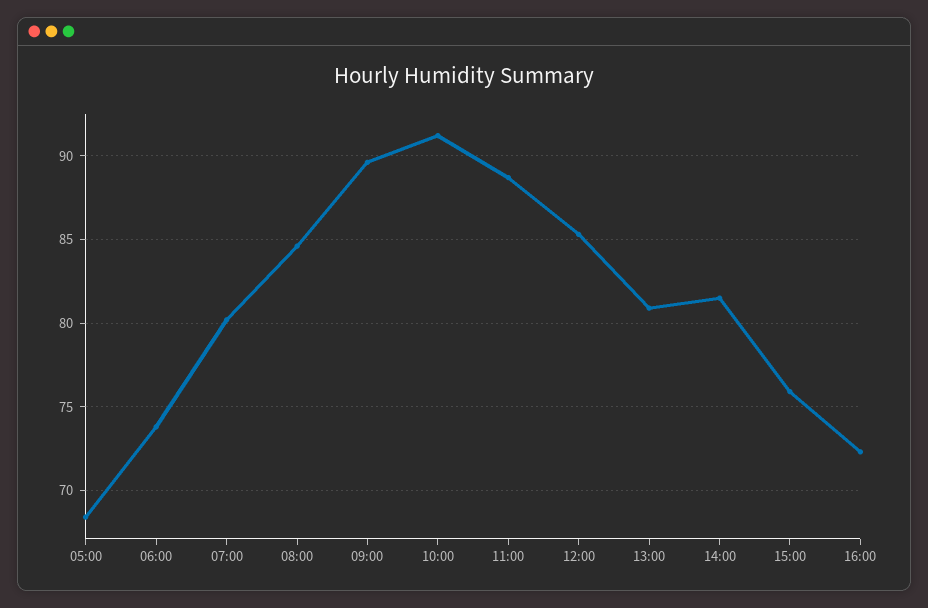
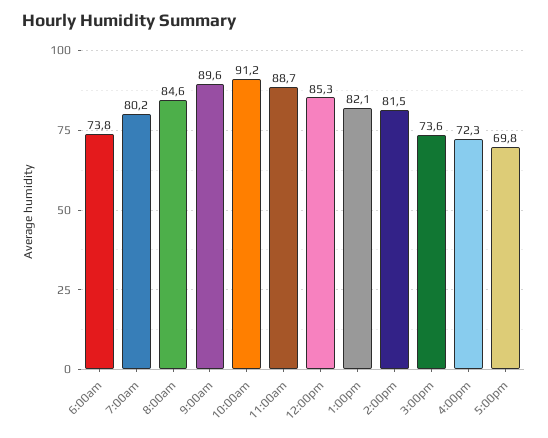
05:00: 68.5 -> none
13:00: 81 -> 82.1
15:00: 76 -> 73.6
5:00pm: none -> 69.8

